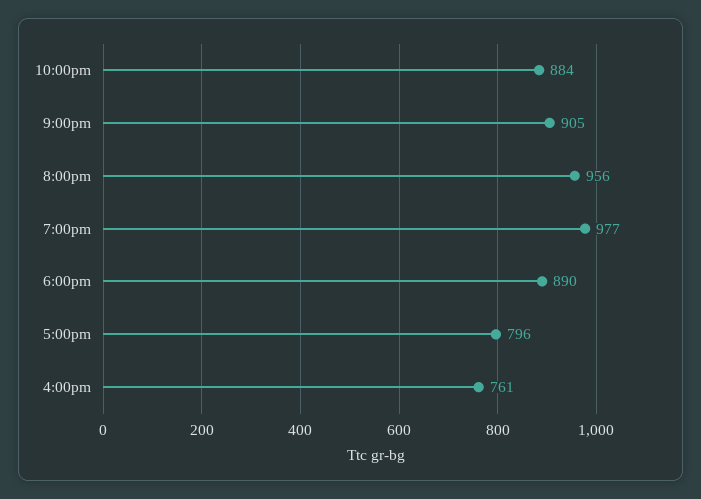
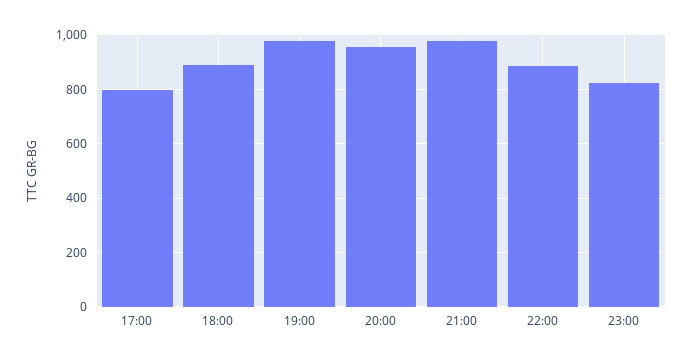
9:00pm: 905 -> 975
4:00pm: 761 -> none
23:00: none -> 825

